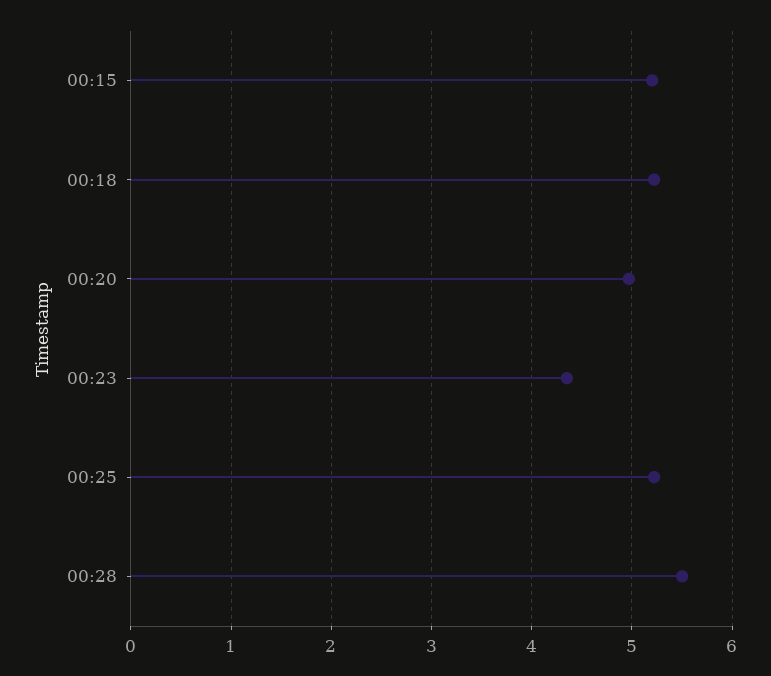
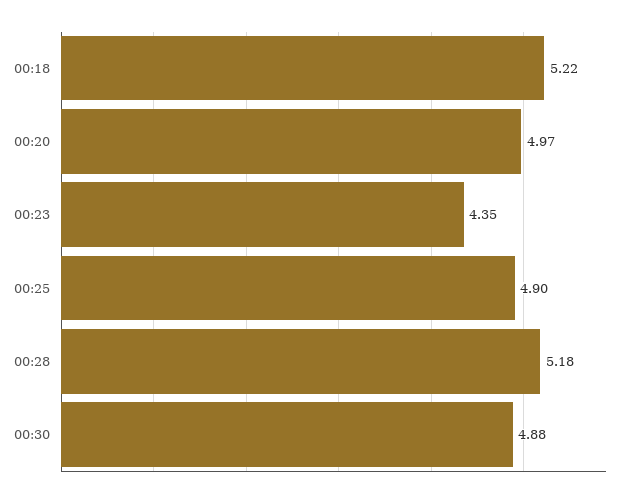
00:15: 5.2 -> none
00:25: 5.2 -> 4.9
00:28: 5.5 -> 5.18
00:30: none -> 4.88

